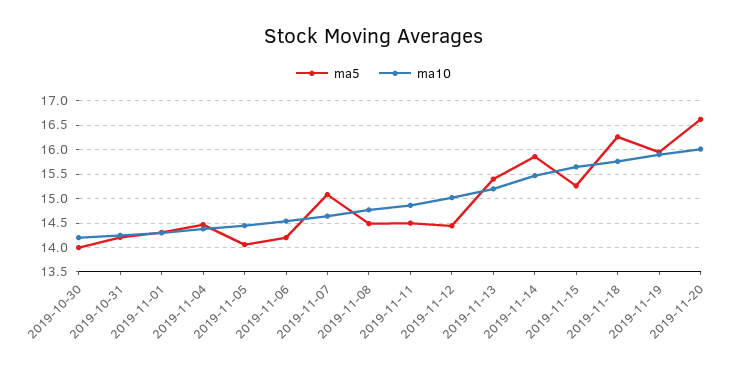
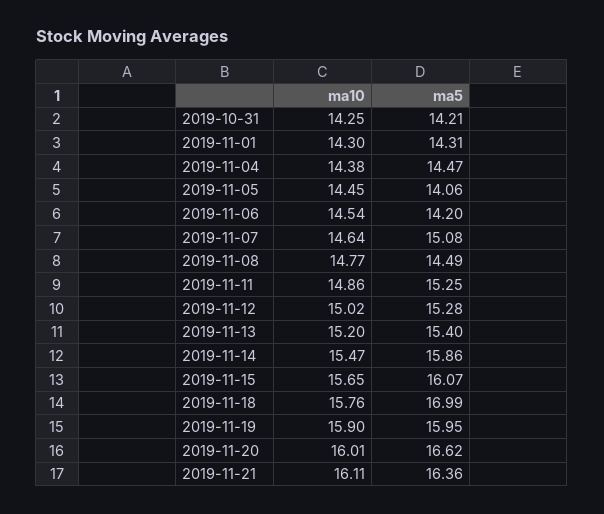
ma5, 2019-10-30: 14 -> none
ma10, 2019-10-30: 14.25 -> none
ma5, 2019-11-11: 14.5 -> 15.25
ma5, 2019-11-12: 14.5 -> 15.28
ma5, 2019-11-15: 15.25 -> 16.07
ma5, 2019-11-18: 16.25 -> 16.99
ma10, 2019-11-21: none -> 16.11
ma5, 2019-11-21: none -> 16.36

